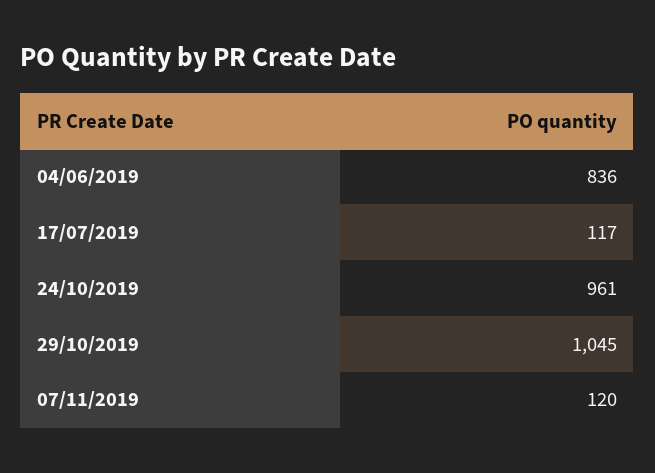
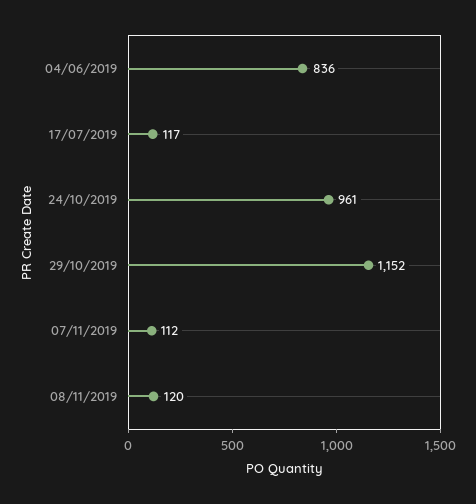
29/10/2019: 1045 -> 1152
07/11/2019: 120 -> 112
08/11/2019: none -> 120

